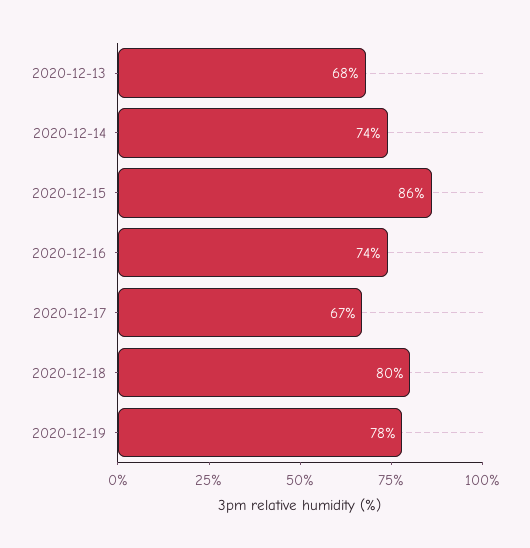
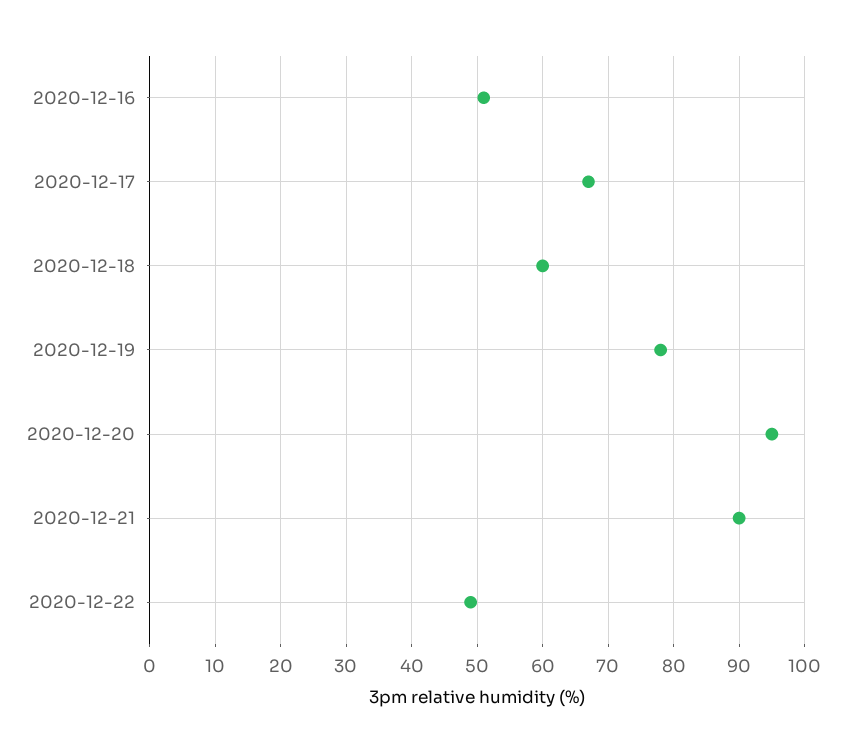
2020-12-13: 68 -> none
2020-12-14: 74 -> none
2020-12-15: 86 -> none
2020-12-16: 74 -> 51
2020-12-18: 80 -> 60
2020-12-20: none -> 95
2020-12-21: none -> 90
2020-12-22: none -> 49

